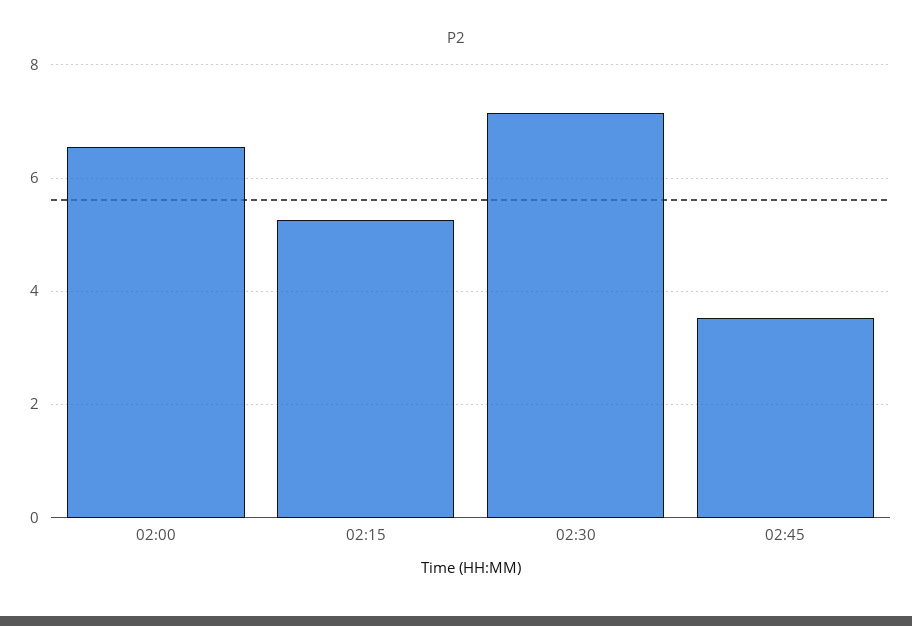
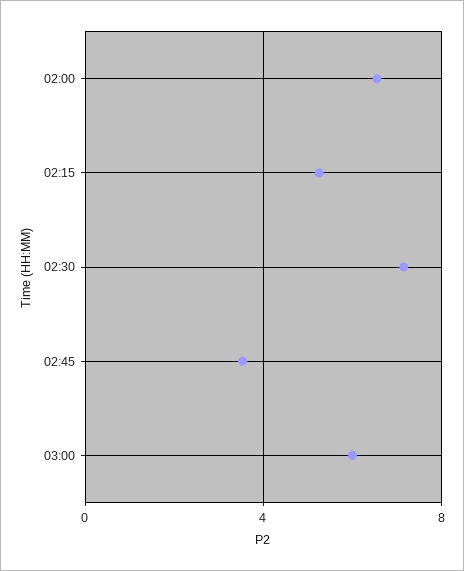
03:00: none -> 6

